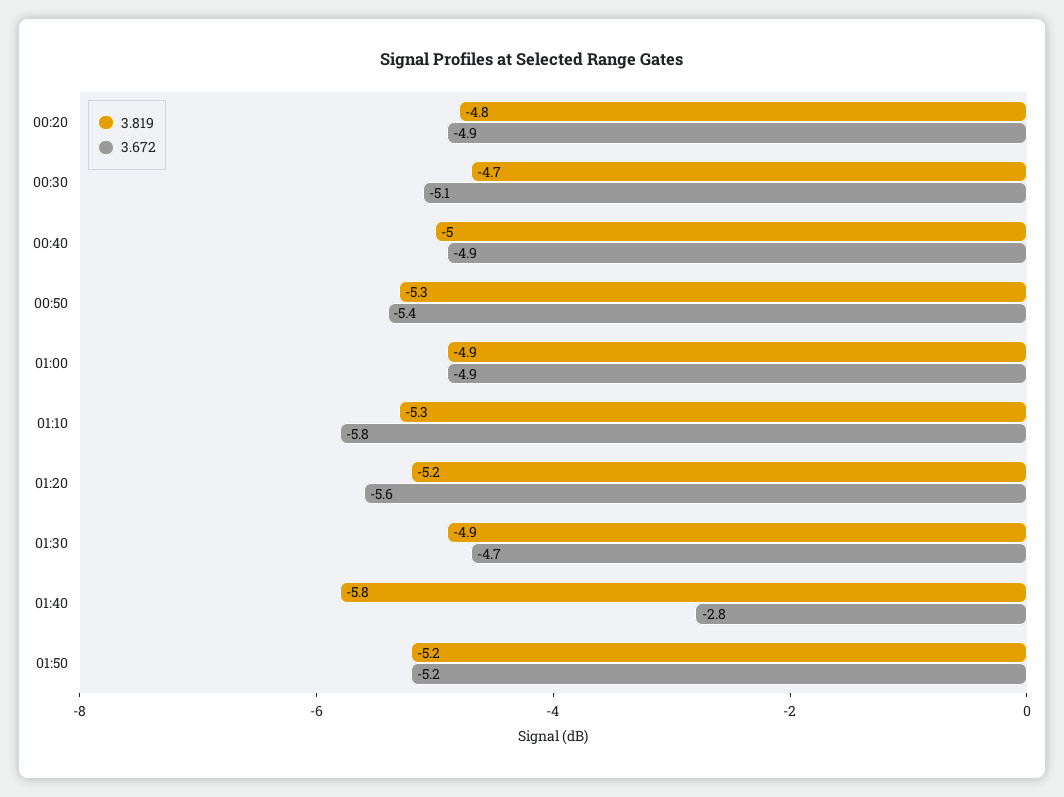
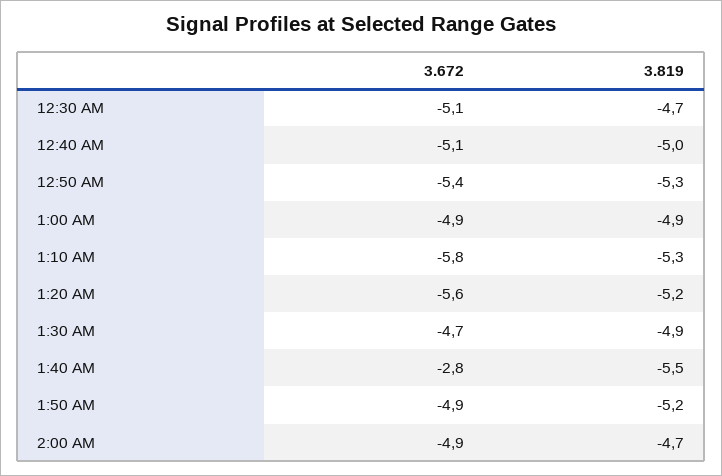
3.819, 00:20: -4.8 -> none
3.672, 00:20: -4.9 -> none
3.672, 00:40: -4.9 -> -5.1
3.819, 01:40: -5.8 -> -5.5
3.672, 01:50: -5.2 -> -4.9
3.672, 2:00 AM: none -> -4.9
3.819, 2:00 AM: none -> -4.7

